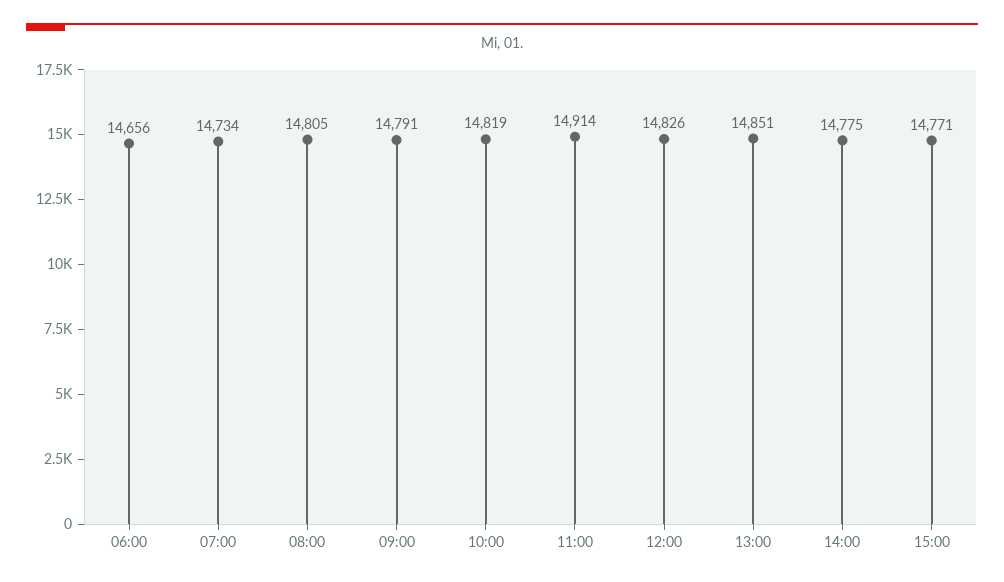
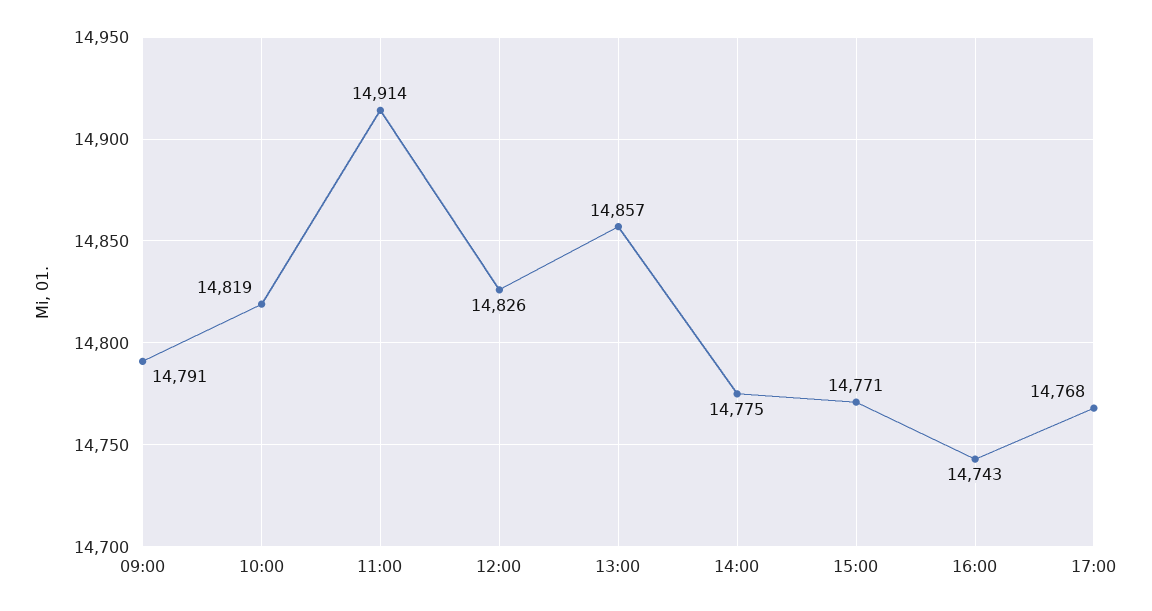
06:00: 14656 -> none
07:00: 14734 -> none
08:00: 14805 -> none
13:00: 14851 -> 14857
16:00: none -> 14743
17:00: none -> 14768

